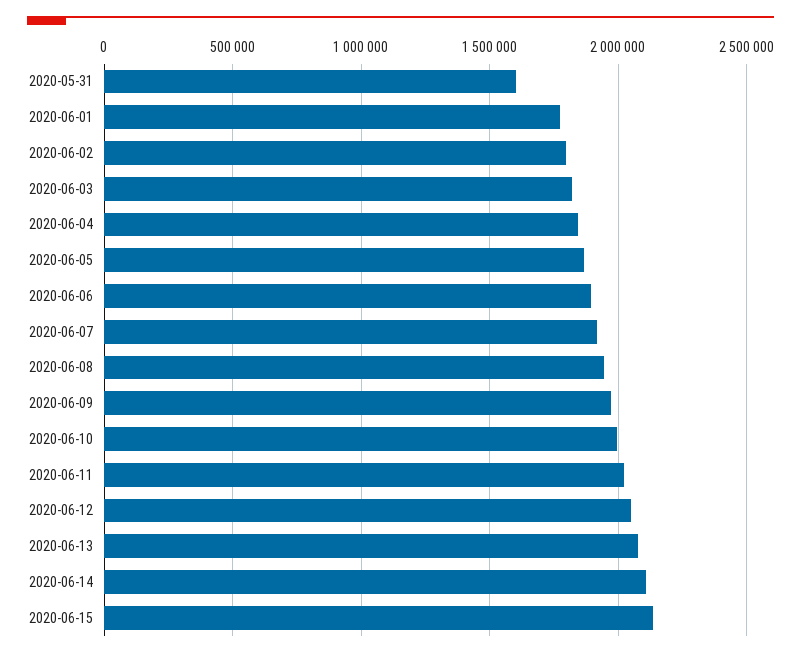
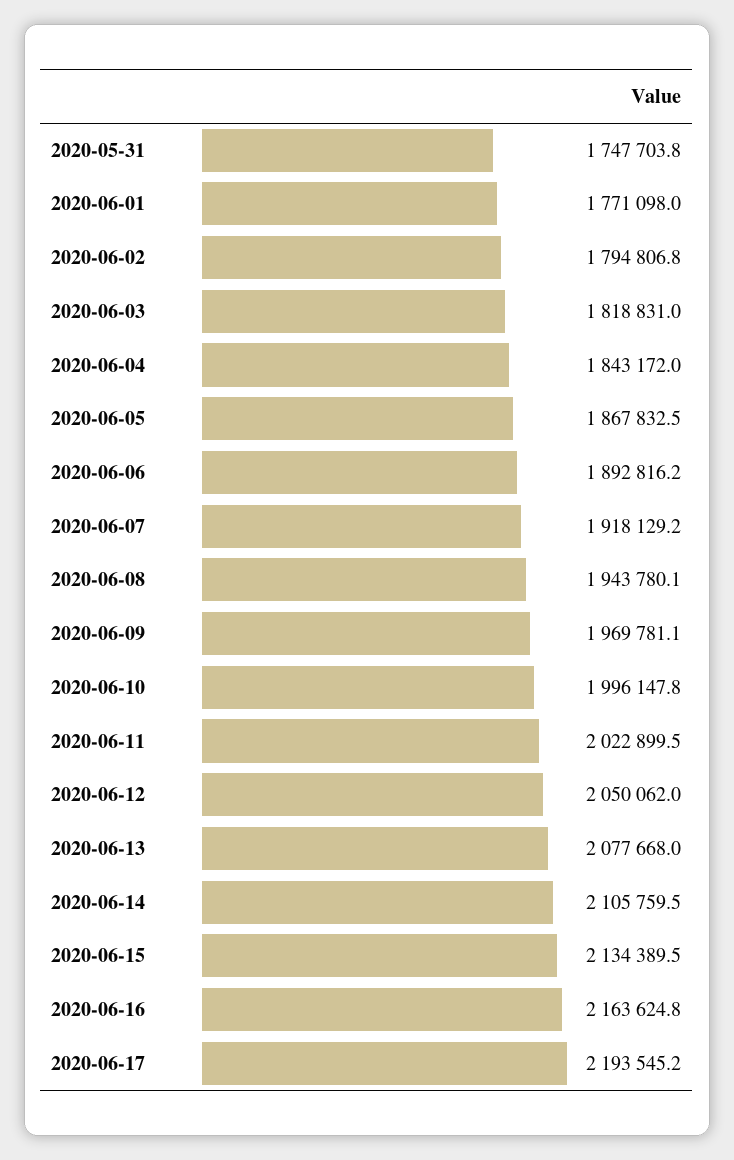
2020-05-31: 1600000 -> 1747703.8
2020-06-16: none -> 2163624.8
2020-06-17: none -> 2193545.2

